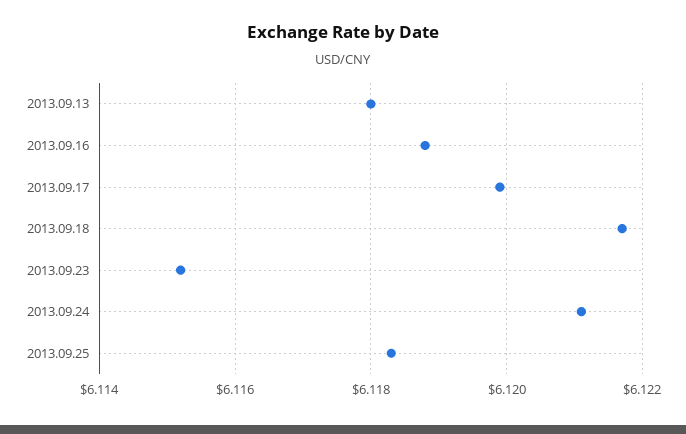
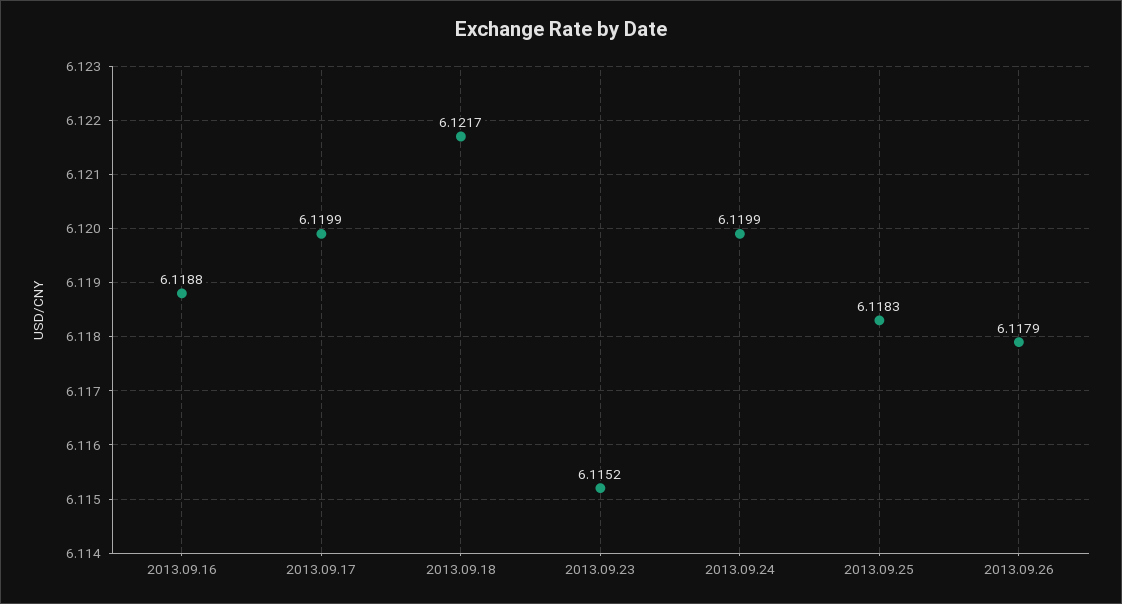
2013.09.13: 6.118 -> none
2013.09.24: 6.121 -> 6.1199
2013.09.26: none -> 6.1179

